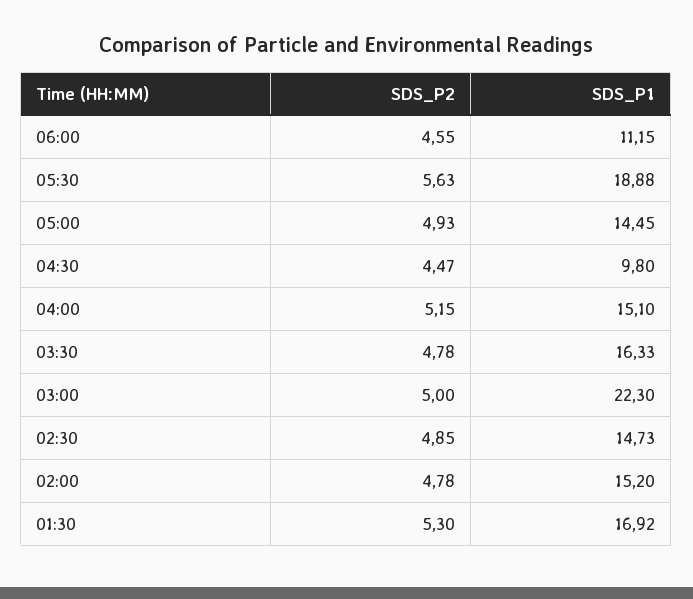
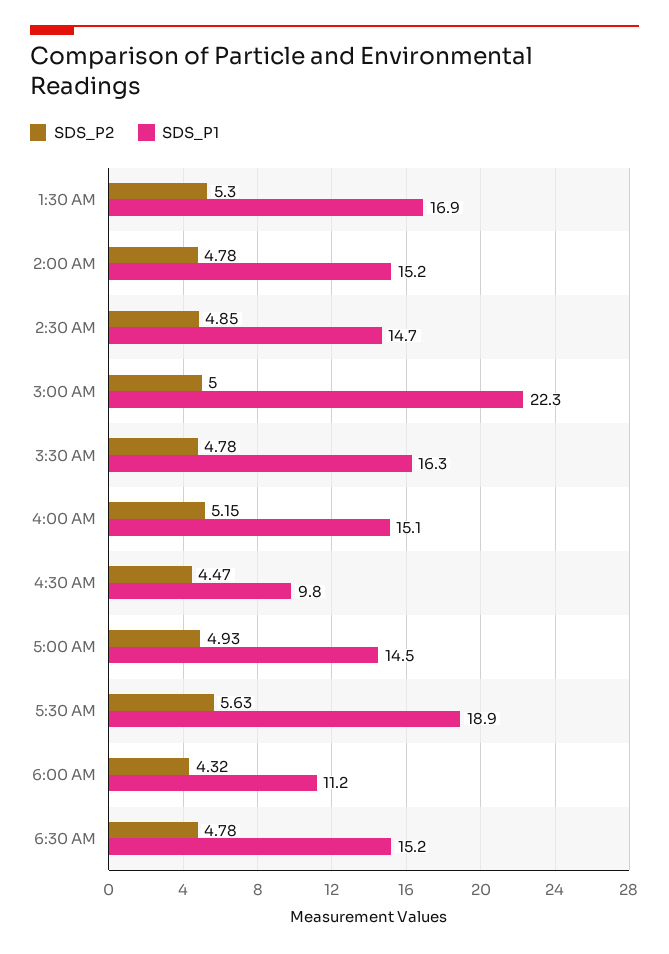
SDS_P2, 06:00: 4.55 -> 4.32
SDS_P2, 6:30 AM: none -> 4.78
SDS_P1, 6:30 AM: none -> 15.2

